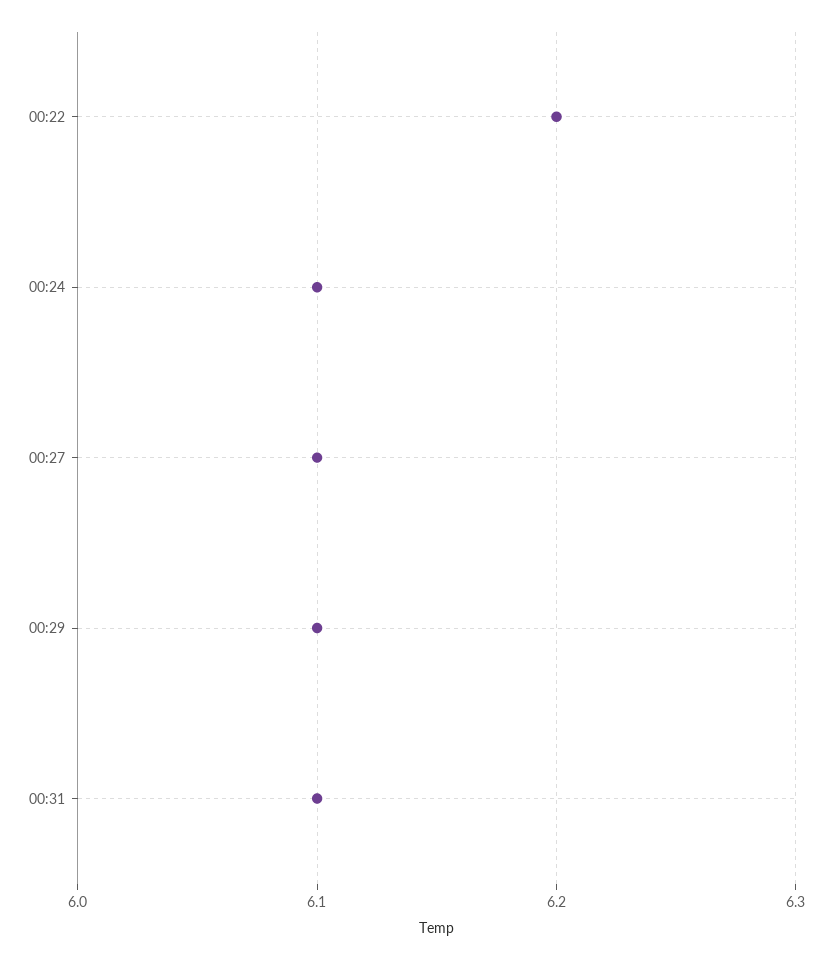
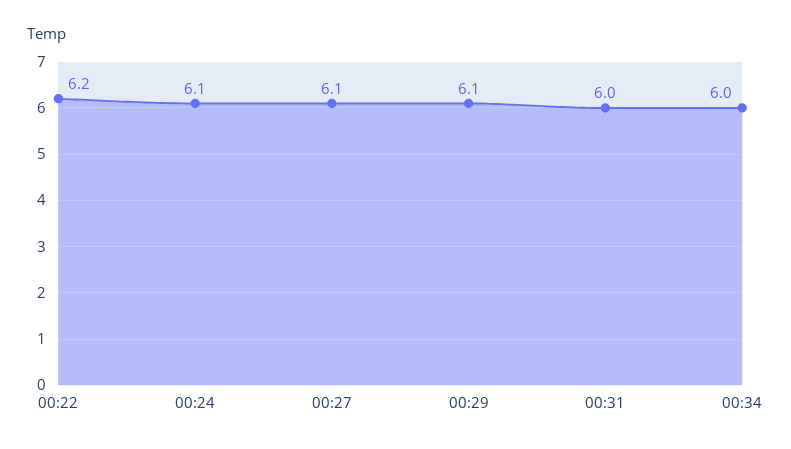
00:31: 6.1 -> 6
00:34: none -> 6

